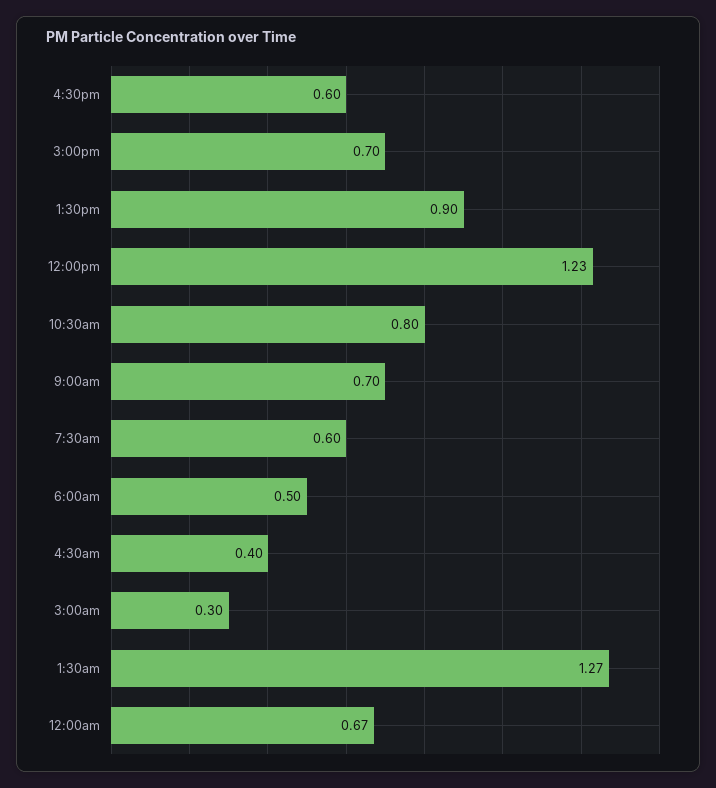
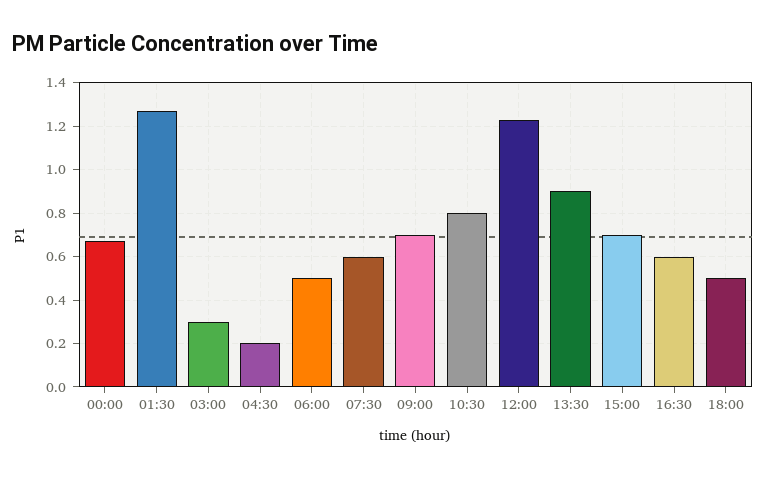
4:30am: 0.4 -> 0.2
18:00: none -> 0.5

